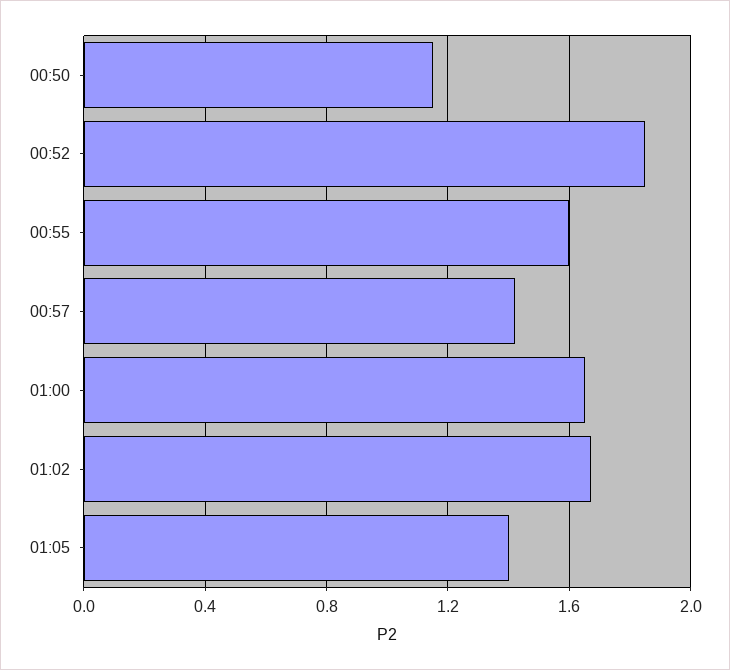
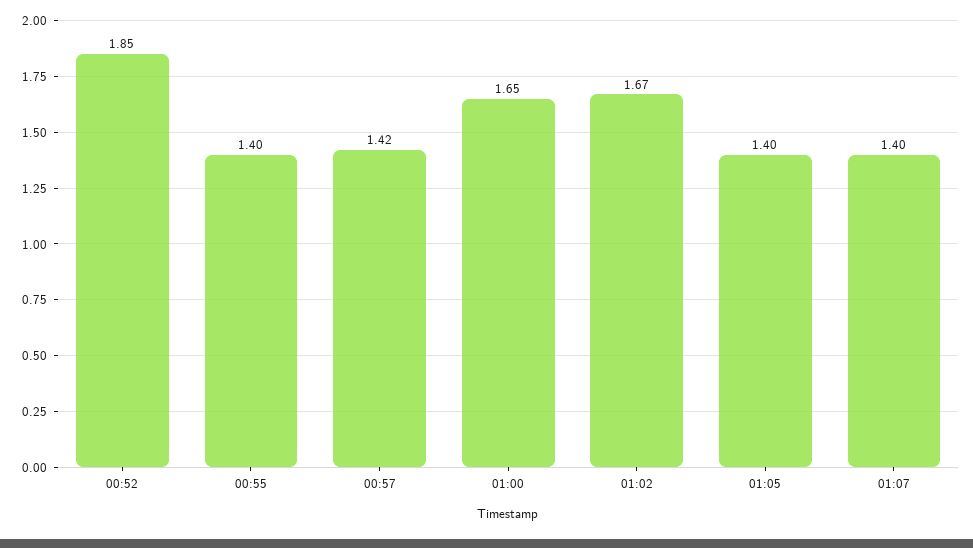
00:50: 1.15 -> none
00:55: 1.6 -> 1.4
01:07: none -> 1.4

